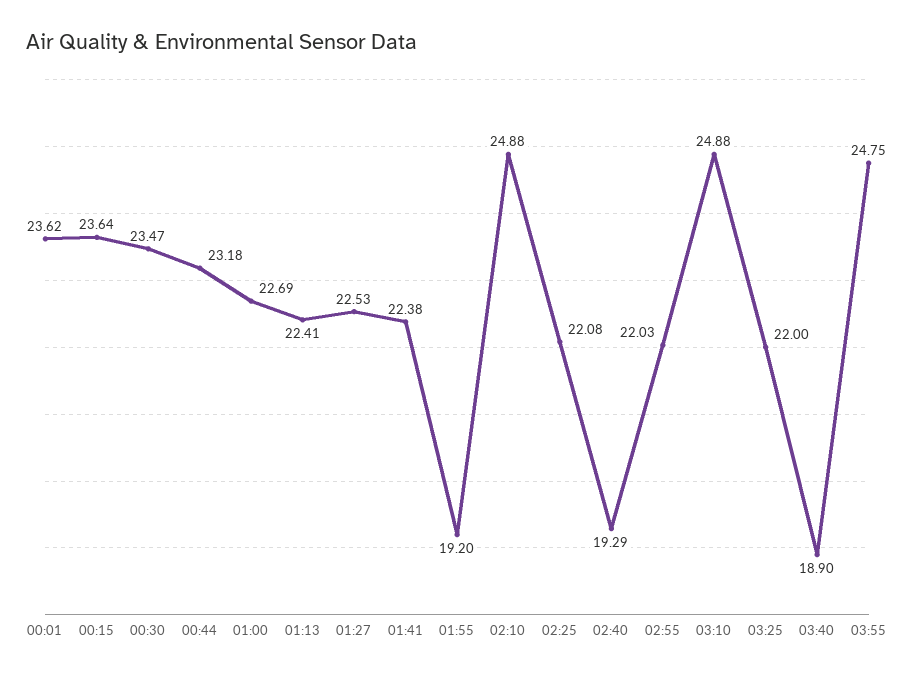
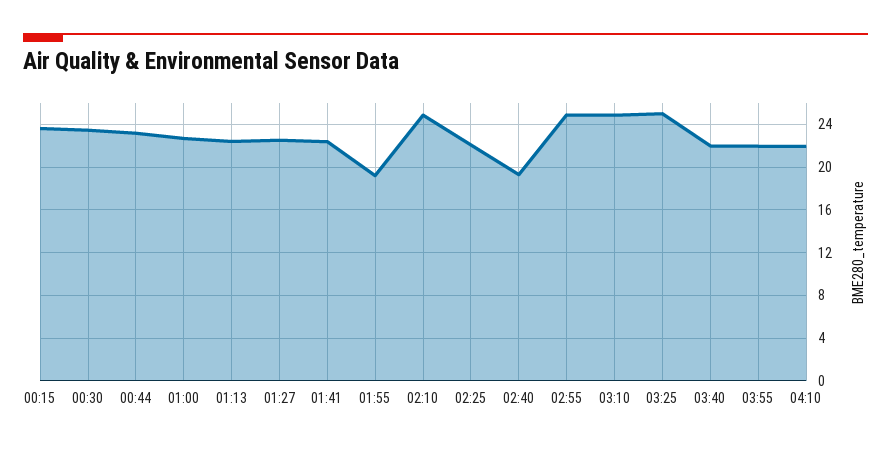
00:01: 23.62 -> none
02:55: 22.03 -> 25
03:25: 22 -> 25
03:40: 18.9 -> 22
03:55: 24.75 -> 22
04:10: none -> 22

